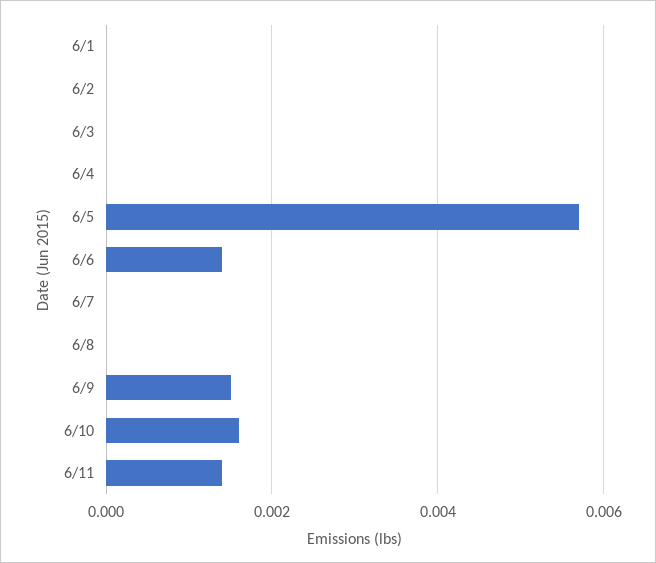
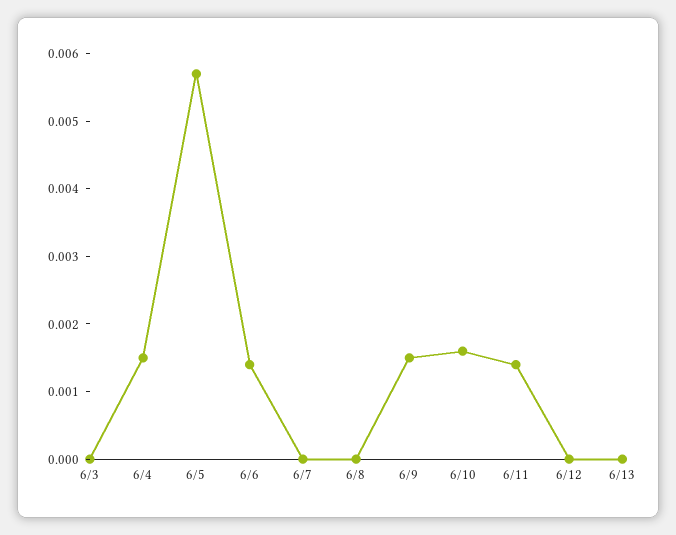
6/1: 0 -> none
6/2: 0 -> none
6/4: 0 -> 0.0015
6/12: none -> 0
6/13: none -> 0

